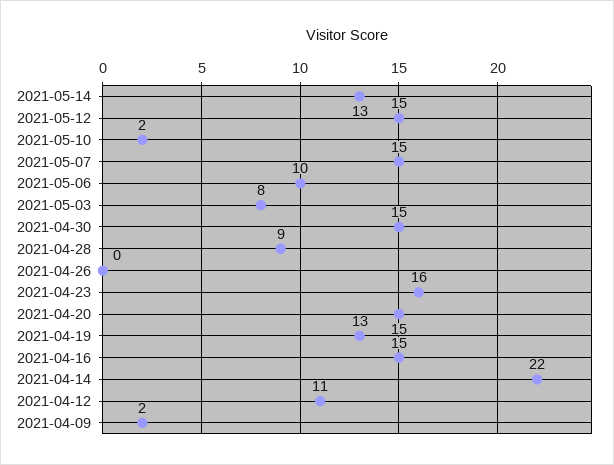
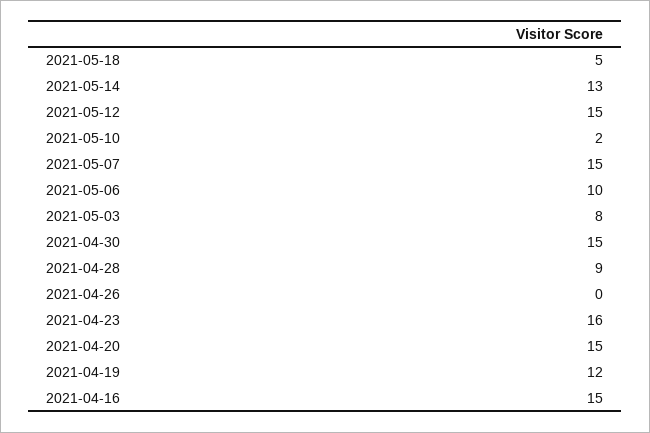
2021-04-19: 13 -> 12
2021-04-14: 22 -> none
2021-04-12: 11 -> none
2021-04-09: 2 -> none
2021-05-18: none -> 5

